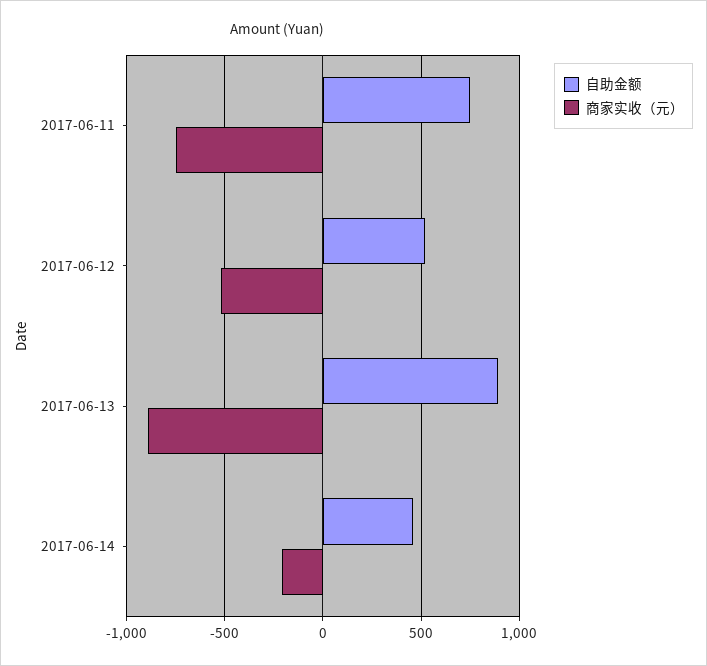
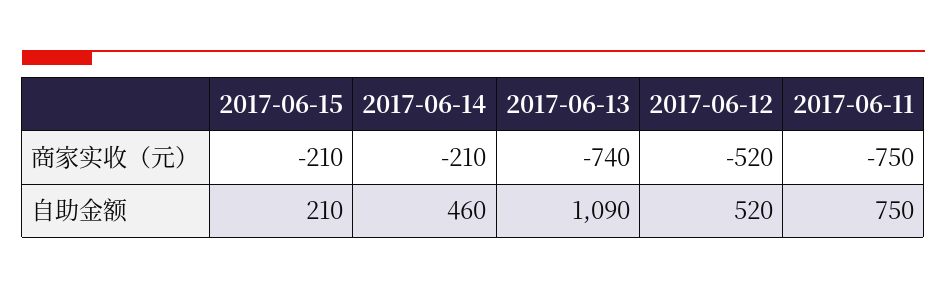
自助金额, 2017-06-13: 900 -> 1090
商家实收（元）, 2017-06-13: -900 -> -740
商家实收（元）, 2017-06-15: none -> -210
自助金额, 2017-06-15: none -> 210

